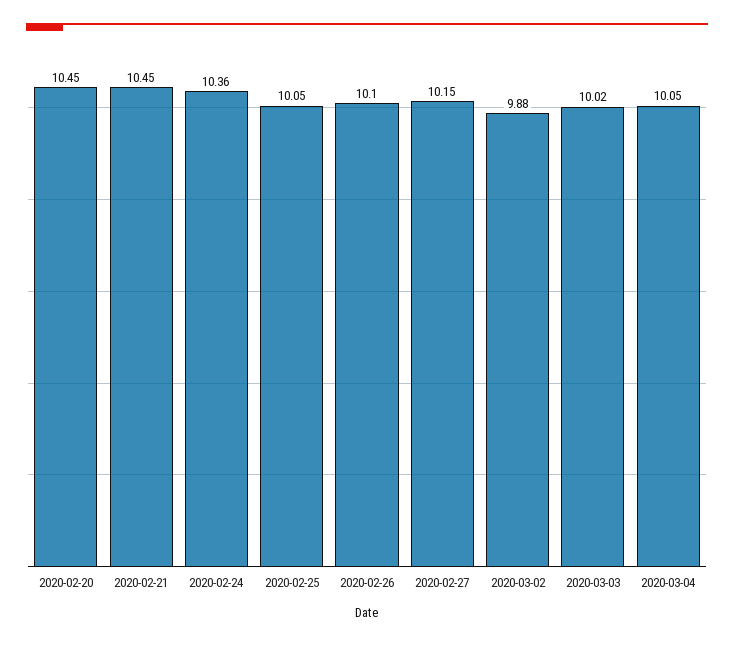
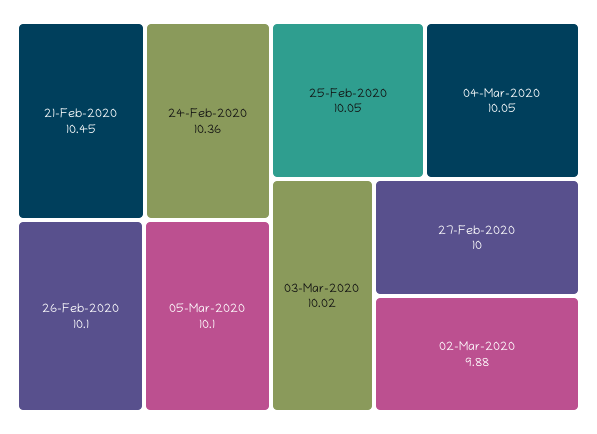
2020-02-20: 10.45 -> none
2020-02-27: 10.15 -> 10
05-Mar-2020: none -> 10.1

